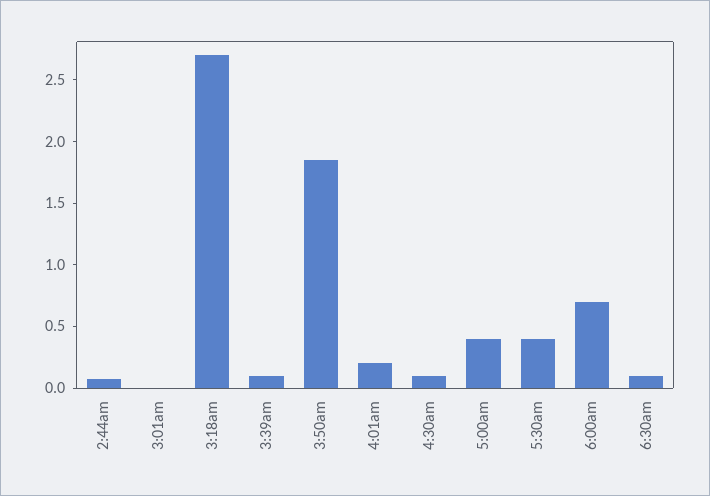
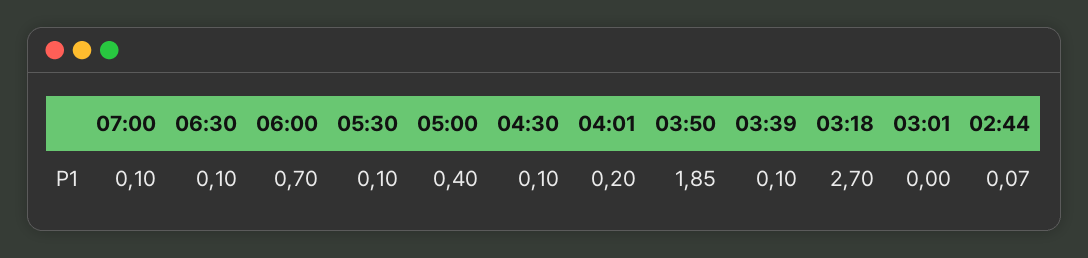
5:30am: 0.4 -> 0.1
07:00: none -> 0.1

